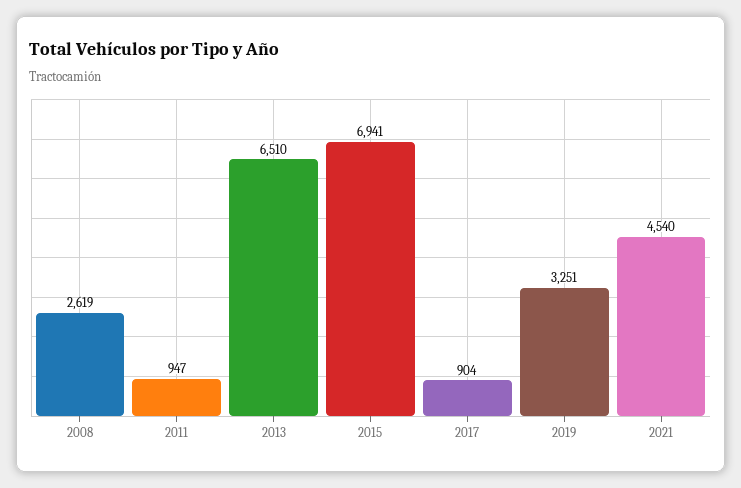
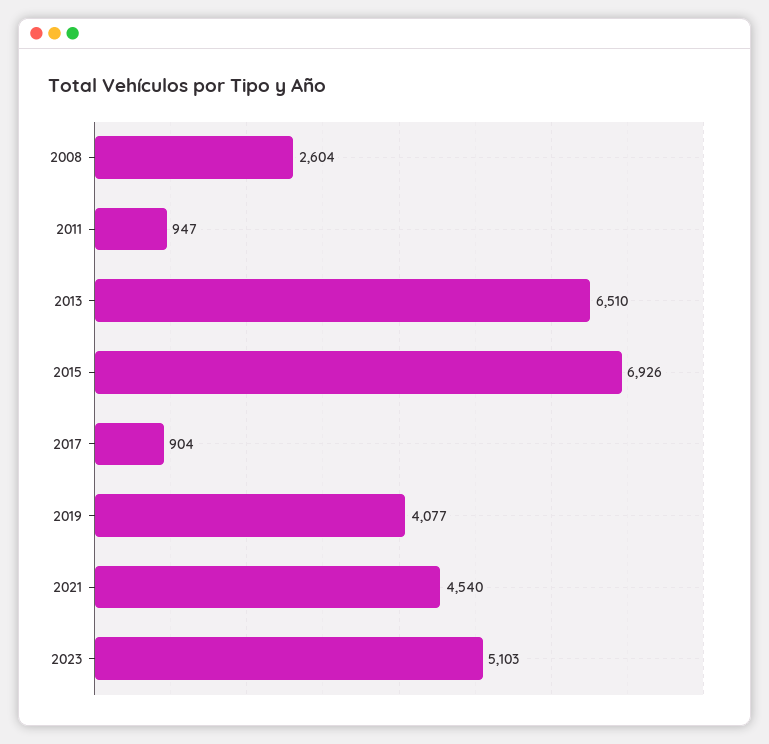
2008: 2619 -> 2604
2015: 6941 -> 6926
2019: 3251 -> 4077
2023: none -> 5103

